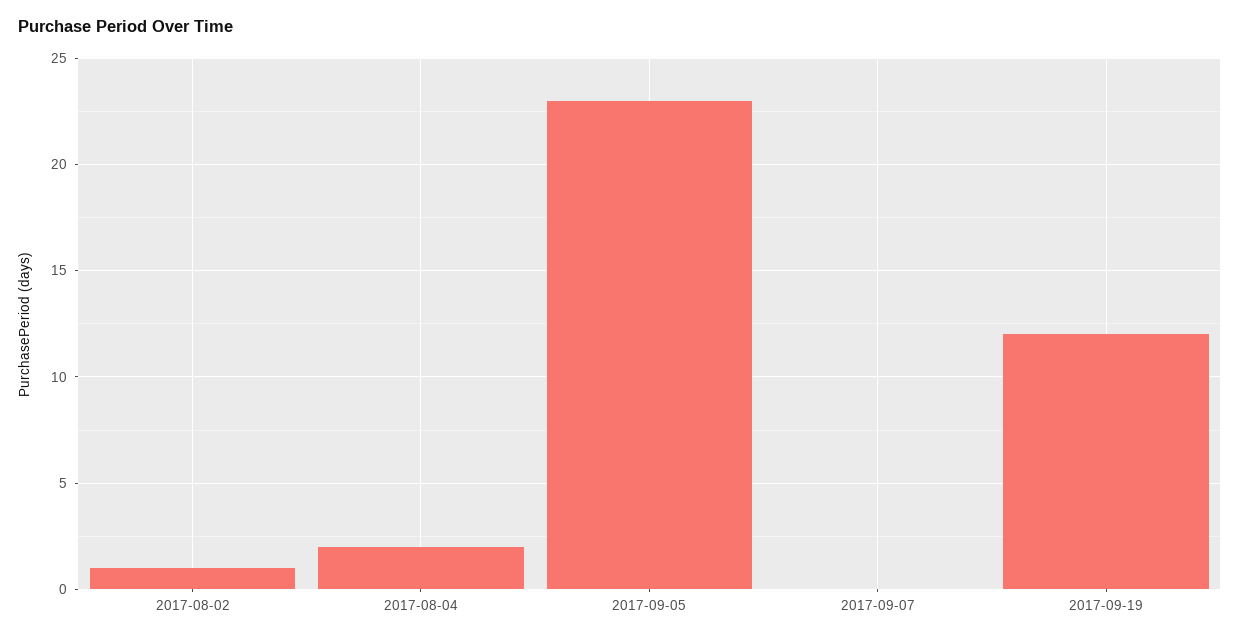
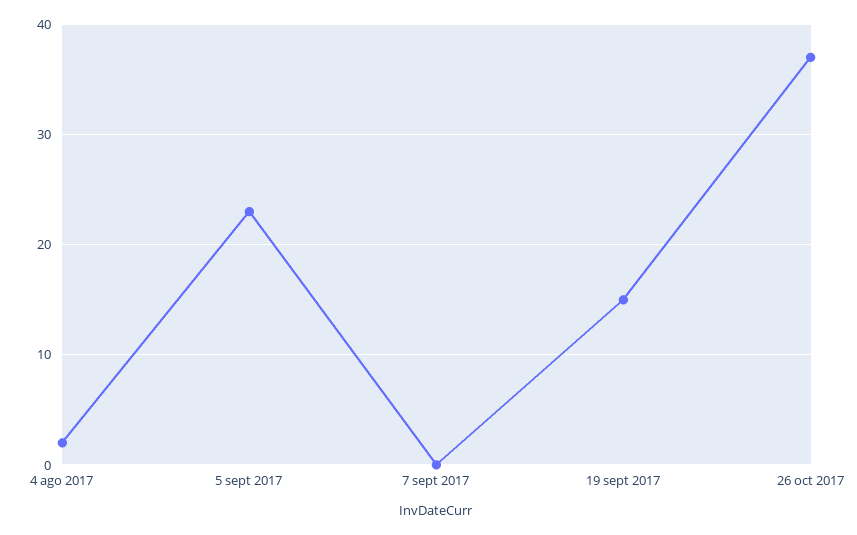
2017-08-02: 1 -> none
2017-09-19: 12 -> 15
26 oct 2017: none -> 37

